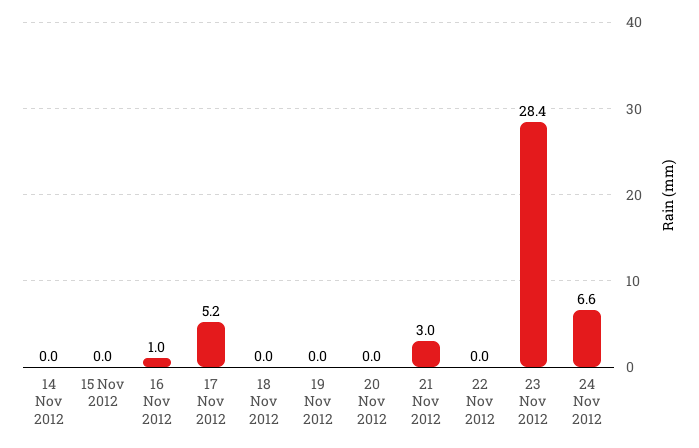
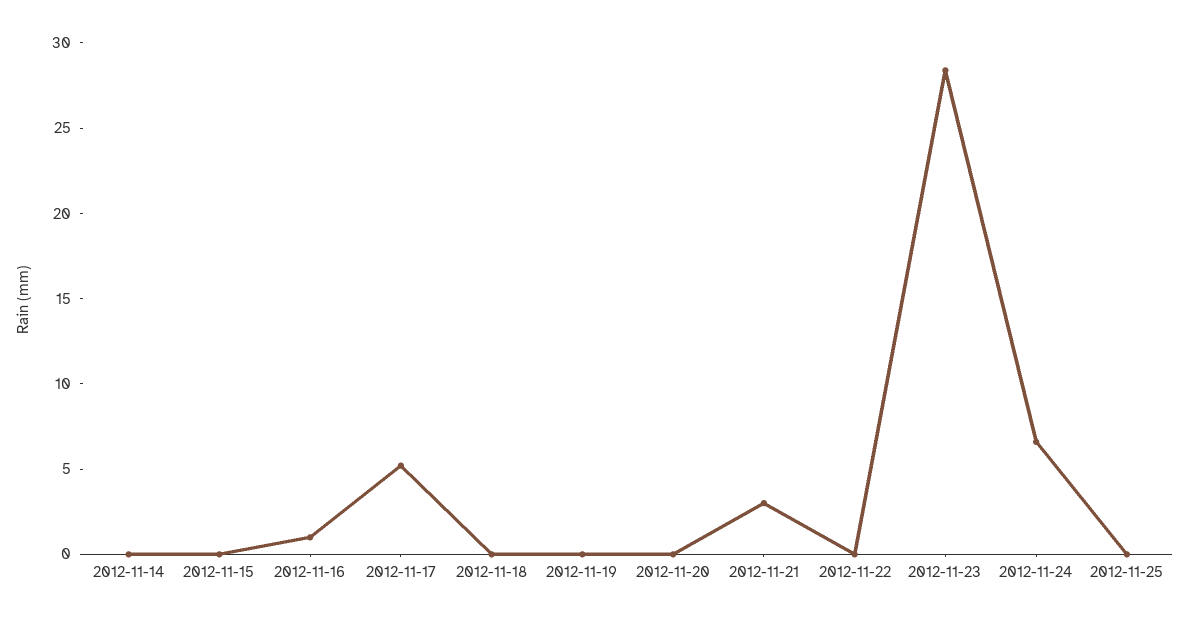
2012-11-25: none -> 0

